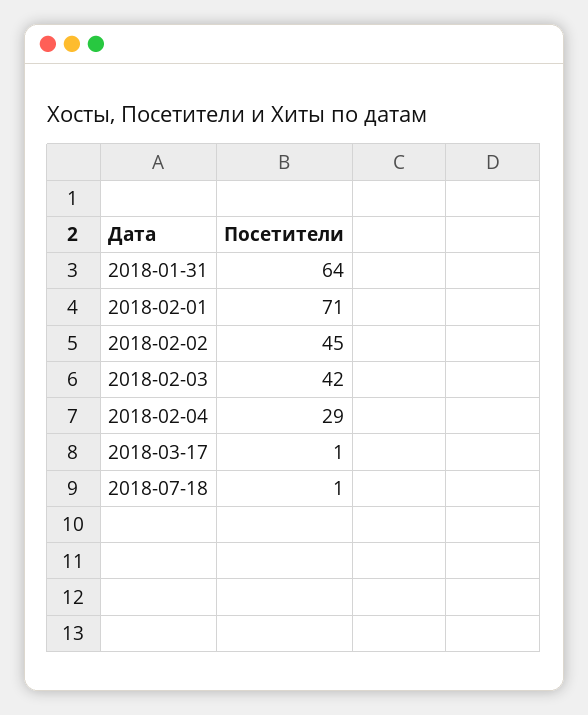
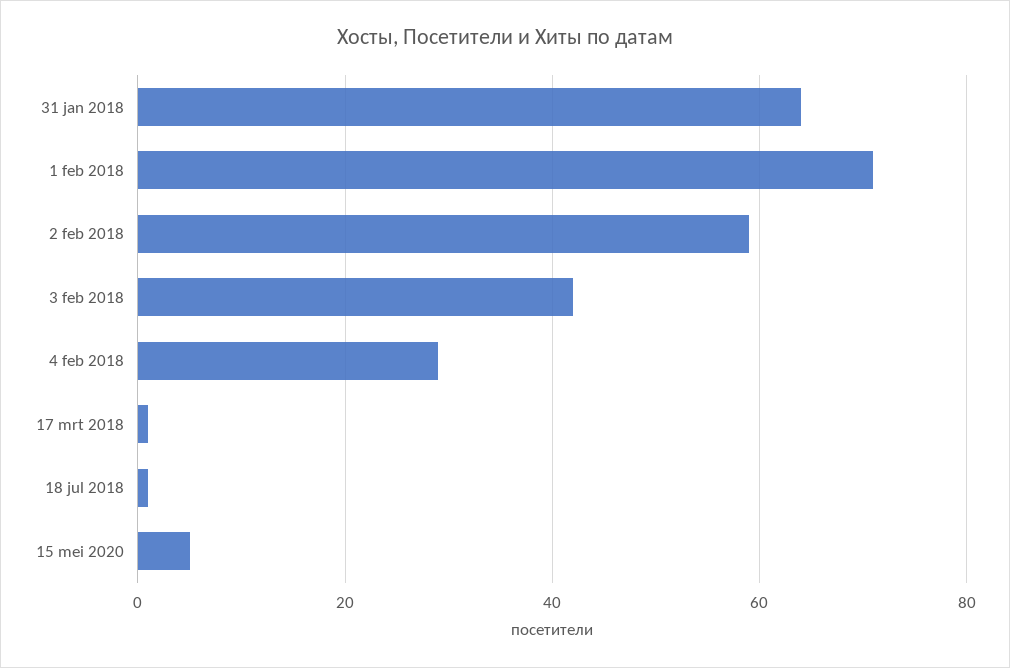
2018-02-02: 45 -> 60
15 mei 2020: none -> 5

